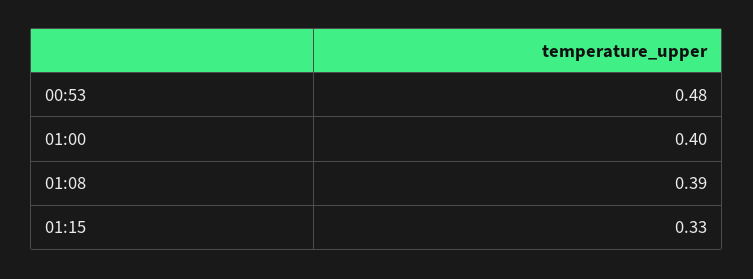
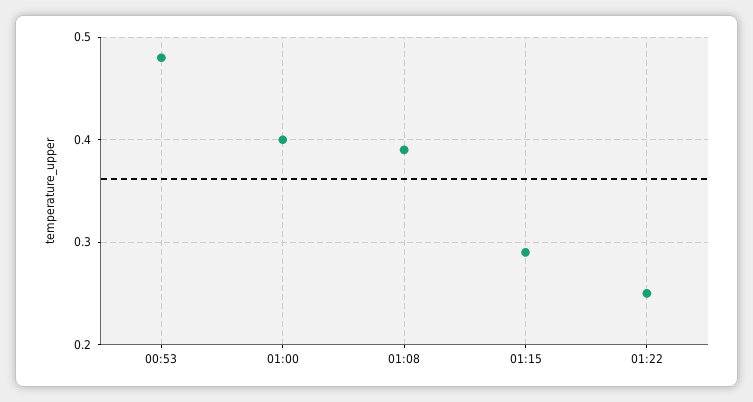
01:15: 0.33 -> 0.29
01:22: none -> 0.25

